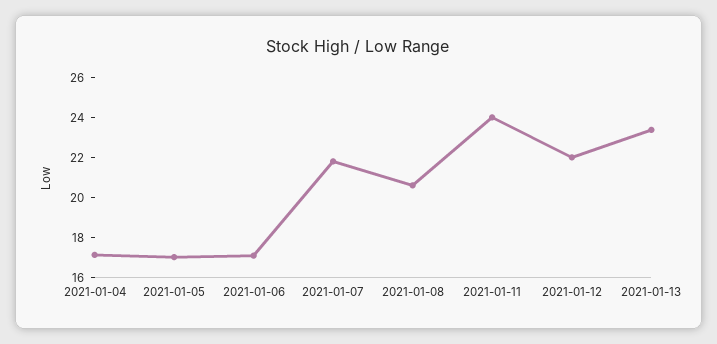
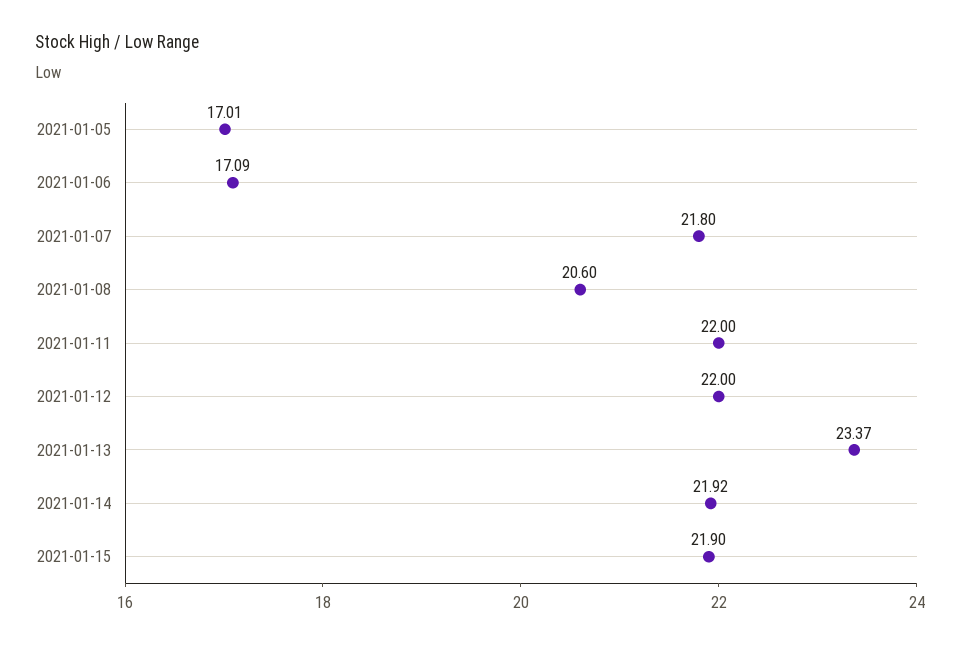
2021-01-04: 17 -> none
2021-01-11: 24 -> 22
2021-01-14: none -> 21.92
2021-01-15: none -> 21.9

